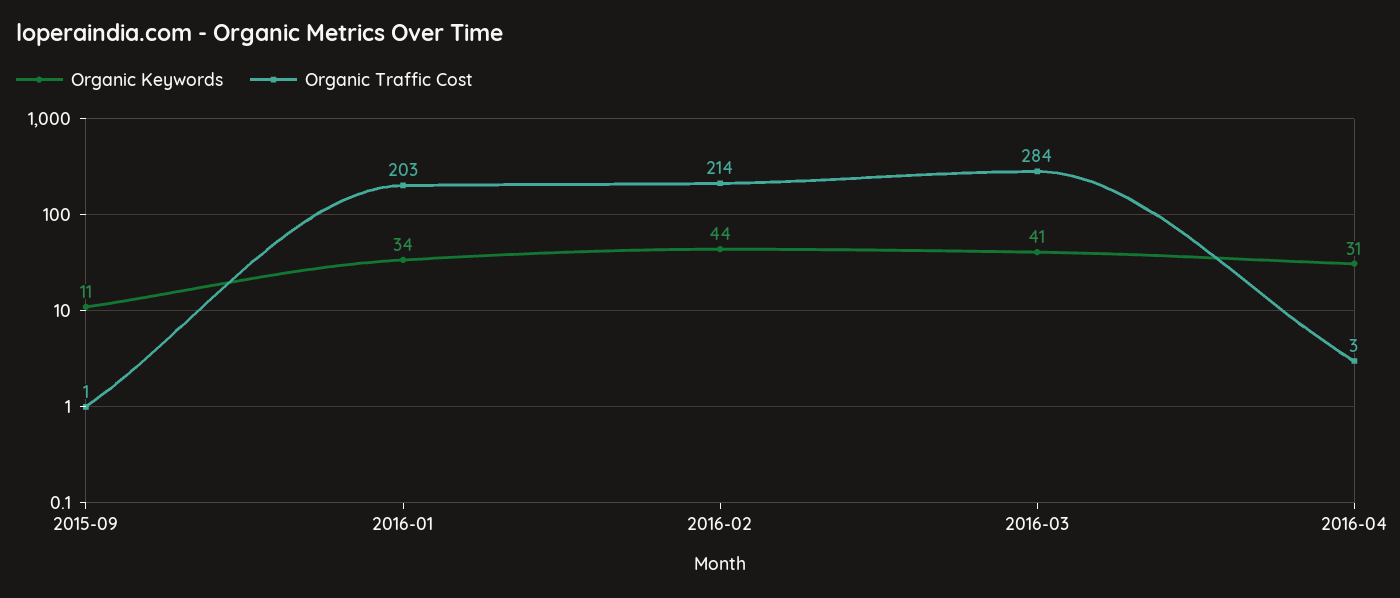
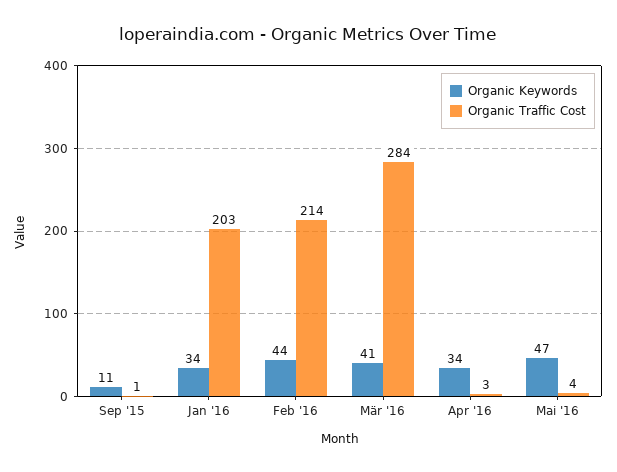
Organic Keywords, 2016-04: 31 -> 34
Organic Keywords, Mai '16: none -> 47
Organic Traffic Cost, Mai '16: none -> 4

